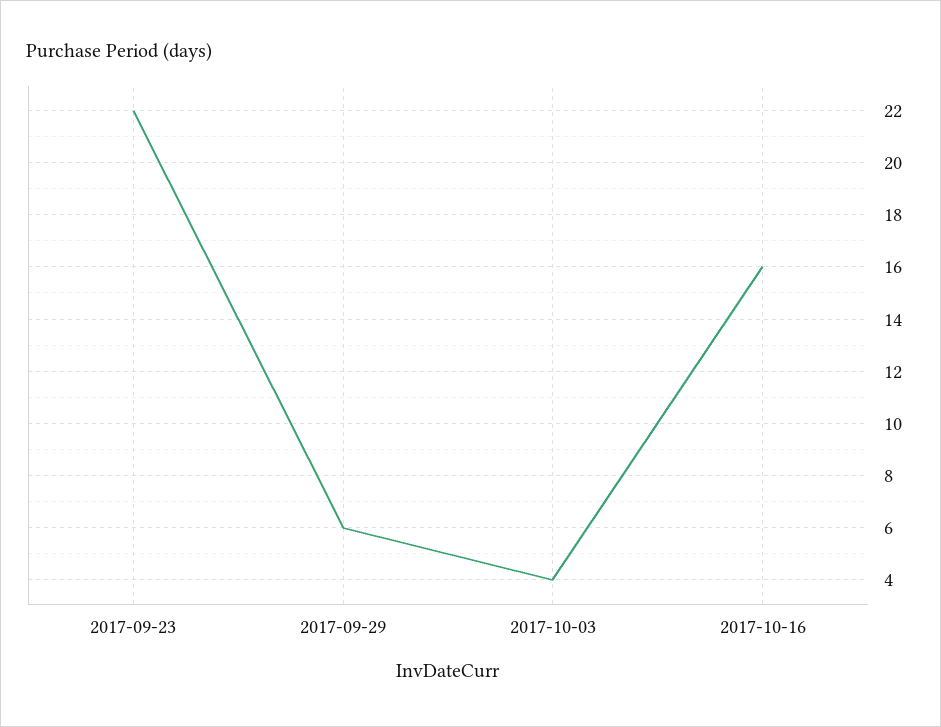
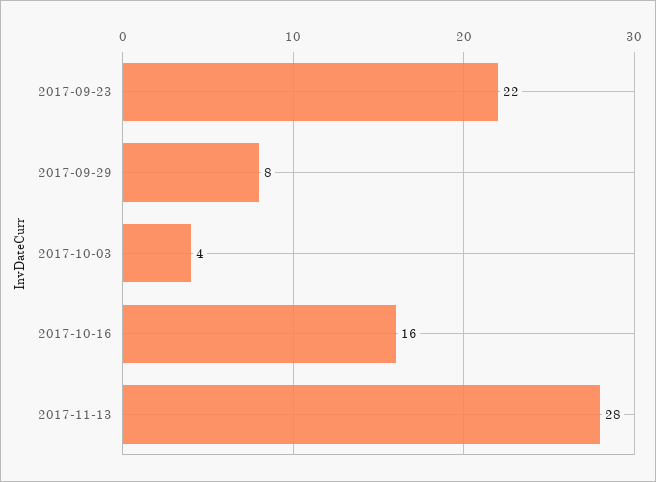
2017-09-29: 6 -> 8
2017-11-13: none -> 28

